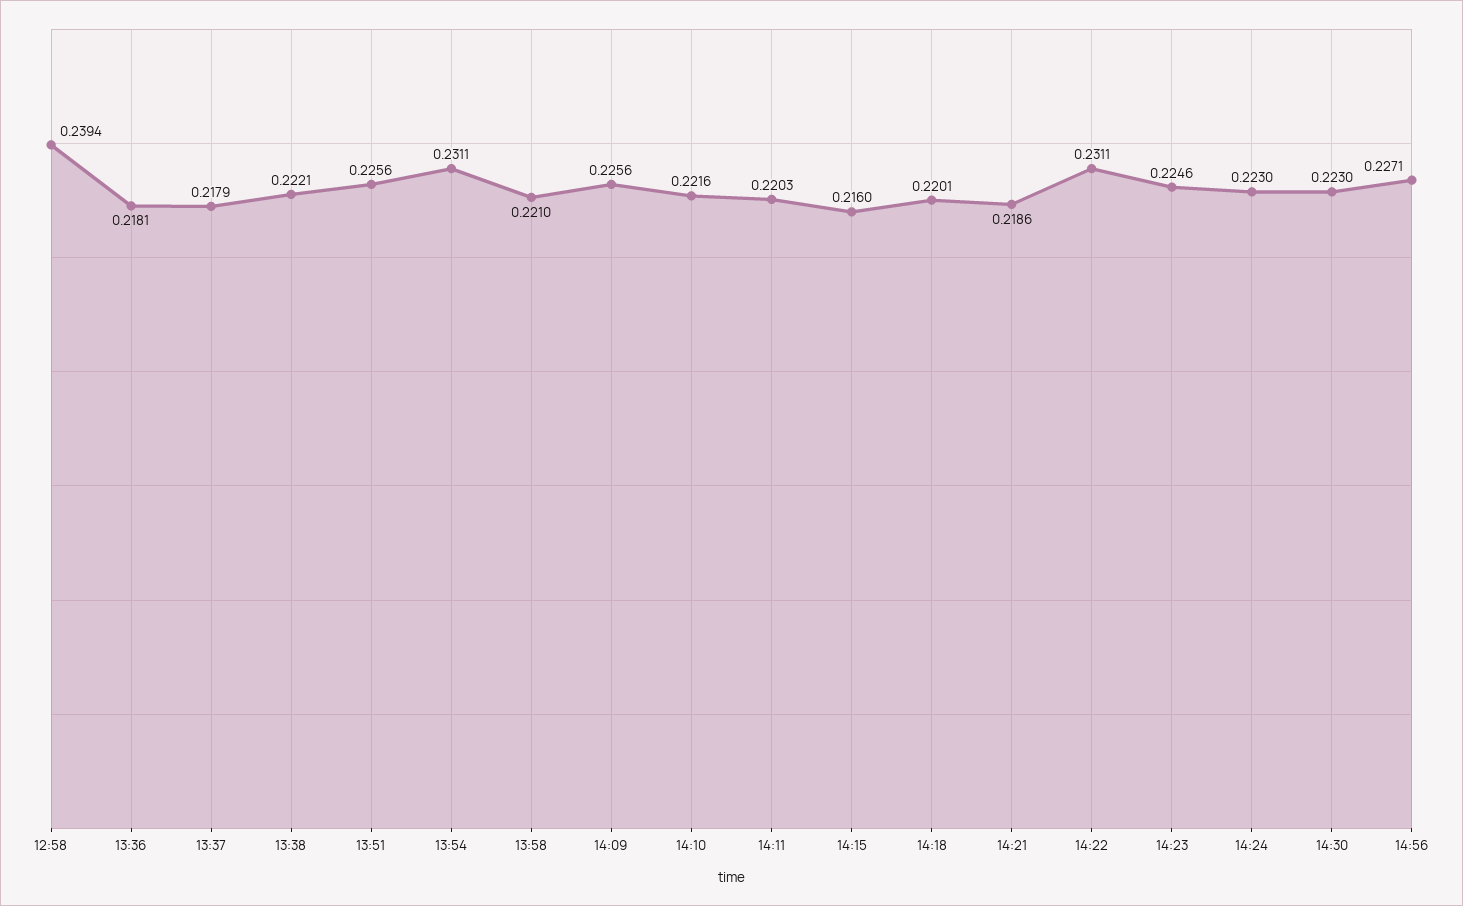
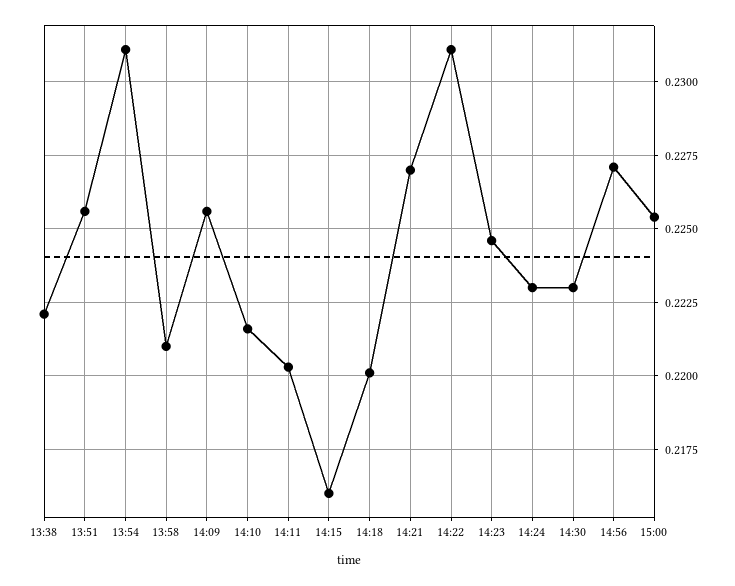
12:58: 0.2394 -> none
13:36: 0.2181 -> none
13:37: 0.2179 -> none
14:21: 0.2186 -> 0.227
15:00: none -> 0.2255

